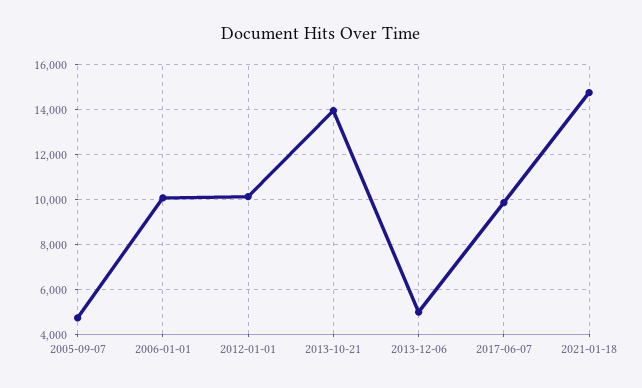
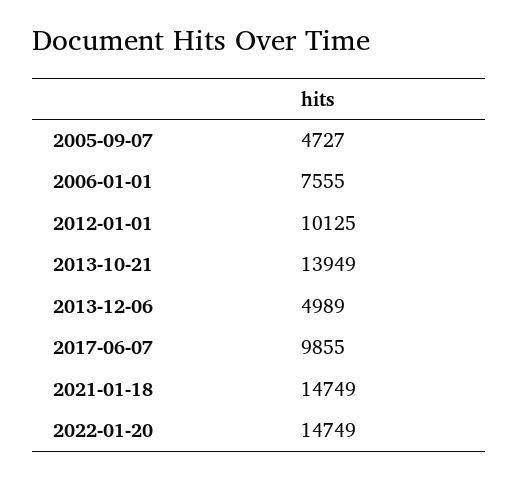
2006-01-01: 10000 -> 7555
2022-01-20: none -> 14749

